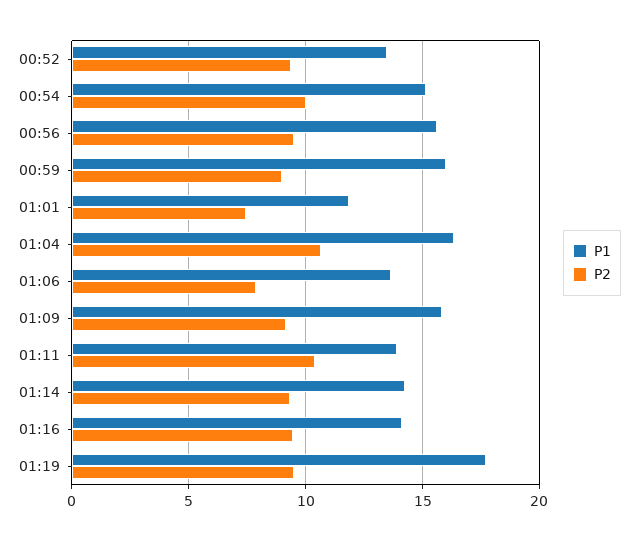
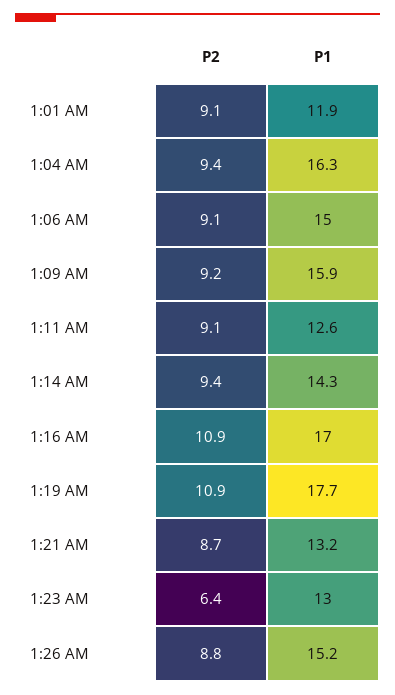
P1, 00:52: 13.5 -> none
P2, 00:52: 9.5 -> none
P1, 00:54: 15 -> none
P2, 00:54: 10 -> none
P1, 00:56: 15.5 -> none
P2, 00:56: 9.5 -> none
P1, 00:59: 16 -> none
P2, 00:59: 9 -> none
P2, 01:01: 7.5 -> 9.1
P2, 01:04: 10.5 -> 9.4
P1, 01:06: 13.5 -> 15
P2, 01:06: 8 -> 9.1
P1, 01:11: 14 -> 12.6
P2, 01:11: 10.5 -> 9.1
P1, 01:16: 14 -> 17
P2, 01:16: 9.5 -> 10.9
P2, 01:19: 9.5 -> 10.9
P2, 1:21 AM: none -> 8.7
P1, 1:21 AM: none -> 13.2
P2, 1:23 AM: none -> 6.4
P1, 1:23 AM: none -> 13
P2, 1:26 AM: none -> 8.8
P1, 1:26 AM: none -> 15.2

